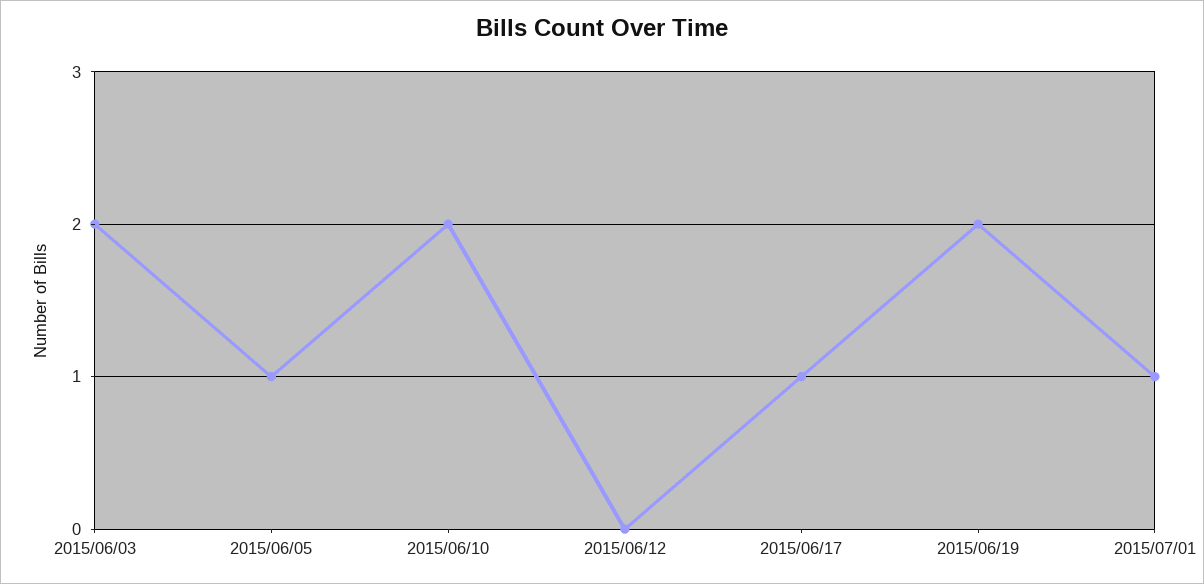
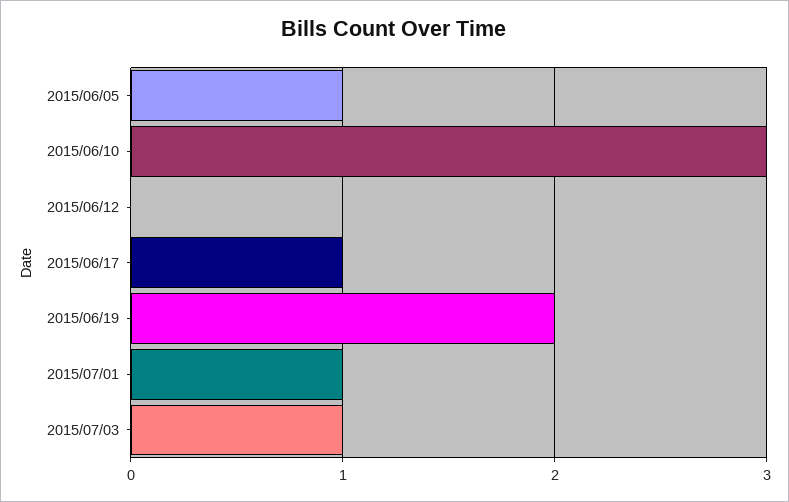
2015/06/03: 2 -> none
2015/06/10: 2 -> 3
2015/07/03: none -> 1

